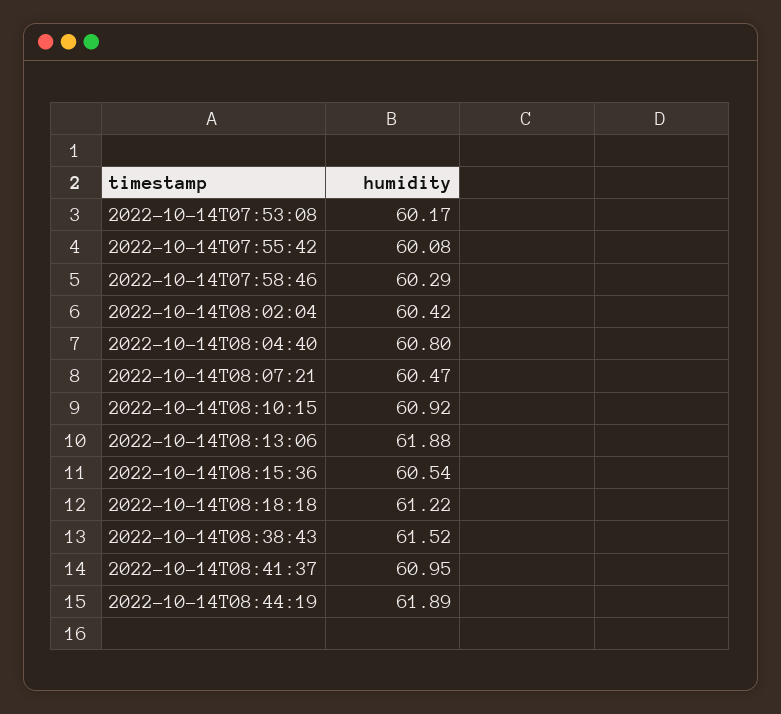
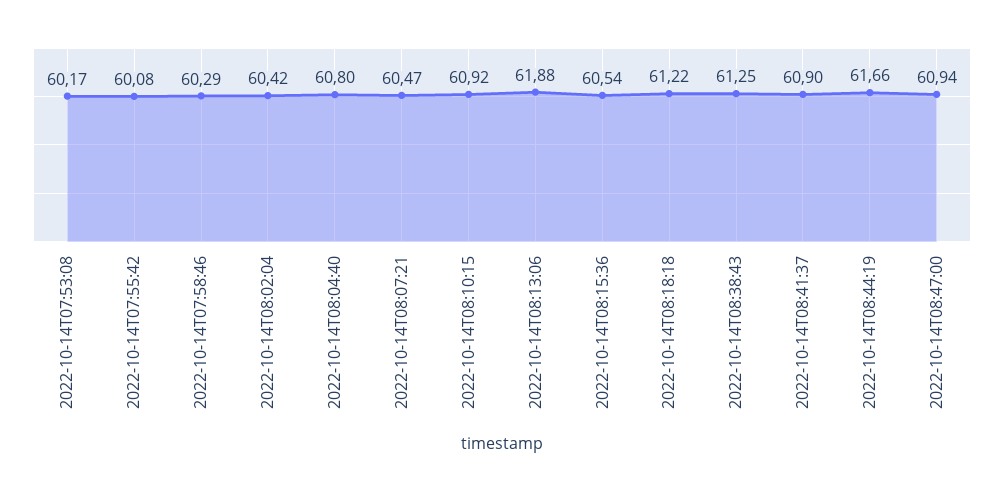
2022-10-14T08:38:43: 61.52 -> 61.25
2022-10-14T08:41:37: 60.95 -> 60.9
2022-10-14T08:44:19: 61.89 -> 61.66
2022-10-14T08:47:00: none -> 60.94

